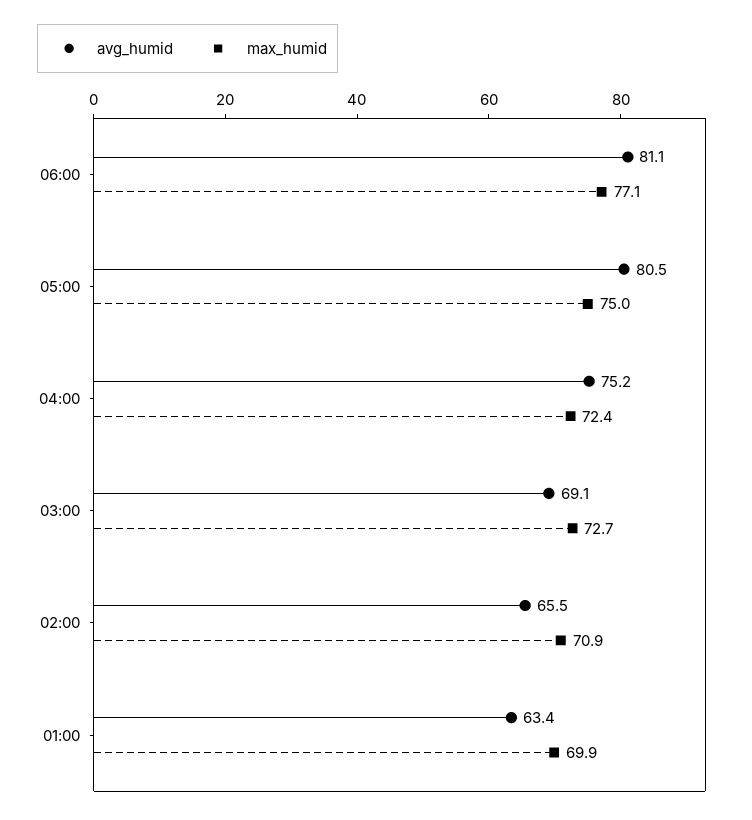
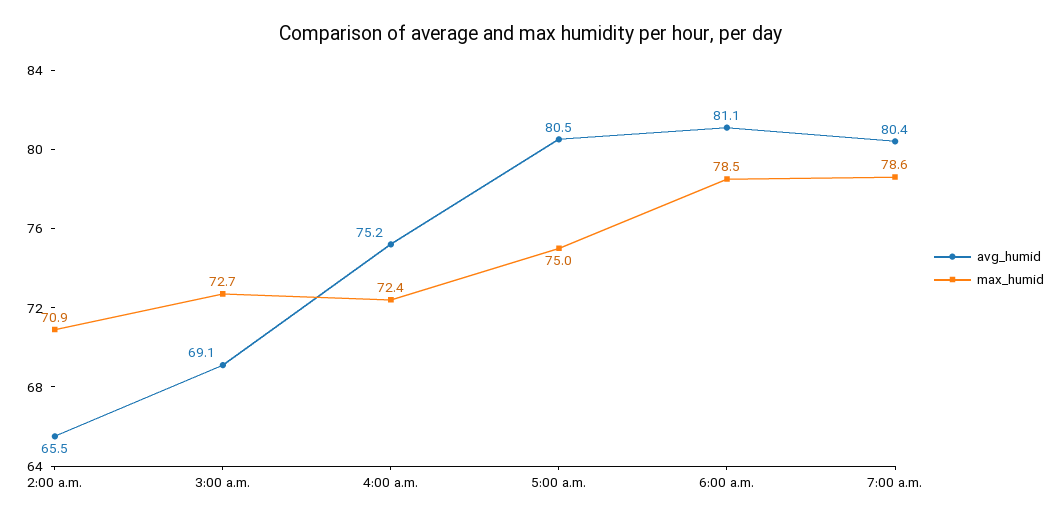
max_humid, 06:00: 77.1 -> 78.5
avg_humid, 01:00: 63.4 -> none
max_humid, 01:00: 69.9 -> none
avg_humid, 7:00 a.m.: none -> 80.4
max_humid, 7:00 a.m.: none -> 78.6

